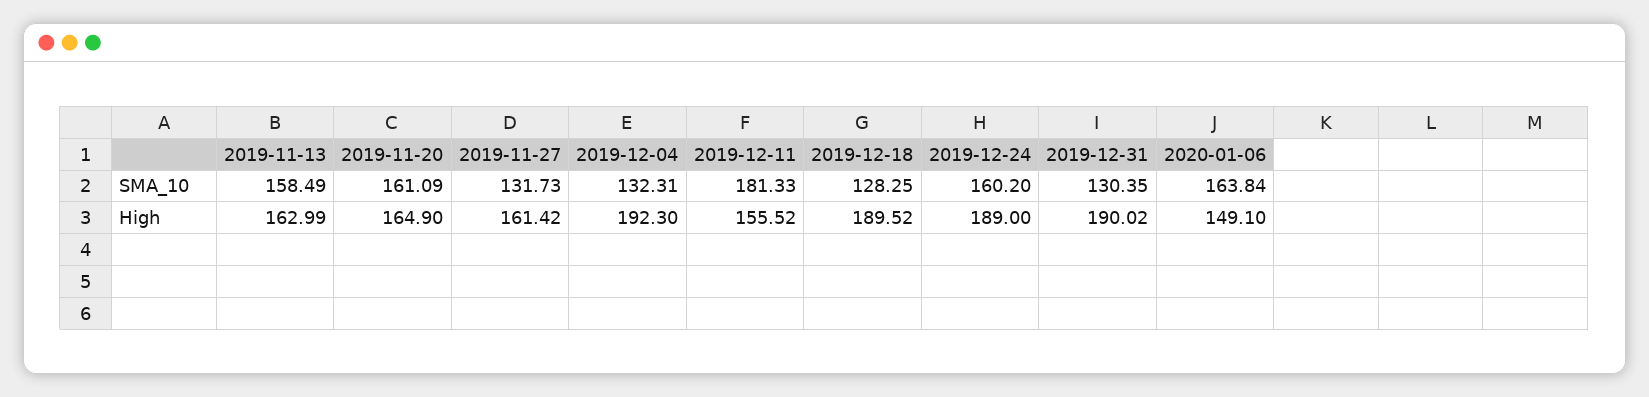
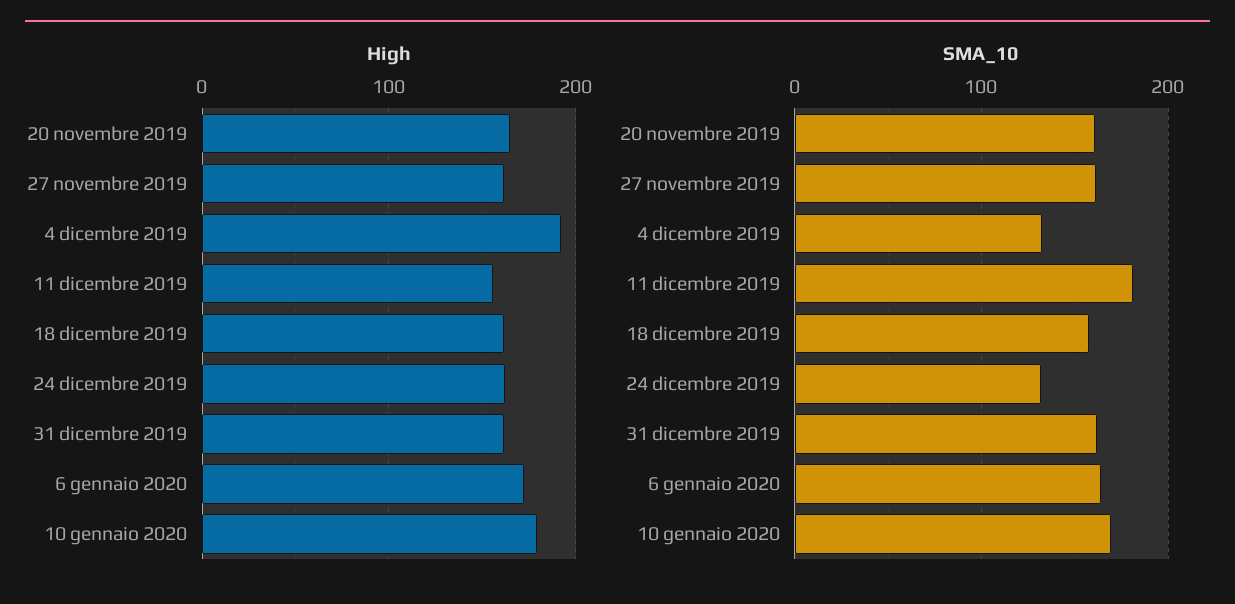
SMA_10, 2019-11-13: 158.49 -> none
SMA_10, 2019-11-27: 131.73 -> 160
SMA_10, 2019-12-18: 128.25 -> 160
SMA_10, 2019-12-24: 160.2 -> 130
SMA_10, 2019-12-31: 130.35 -> 160
High, 2019-11-13: 162.99 -> none
High, 2019-12-18: 189.52 -> 160
High, 2019-12-24: 189 -> 160
High, 2019-12-31: 190.02 -> 160
High, 2020-01-06: 149.1 -> 170
High, 10 gennaio 2020: none -> 180
SMA_10, 10 gennaio 2020: none -> 170

